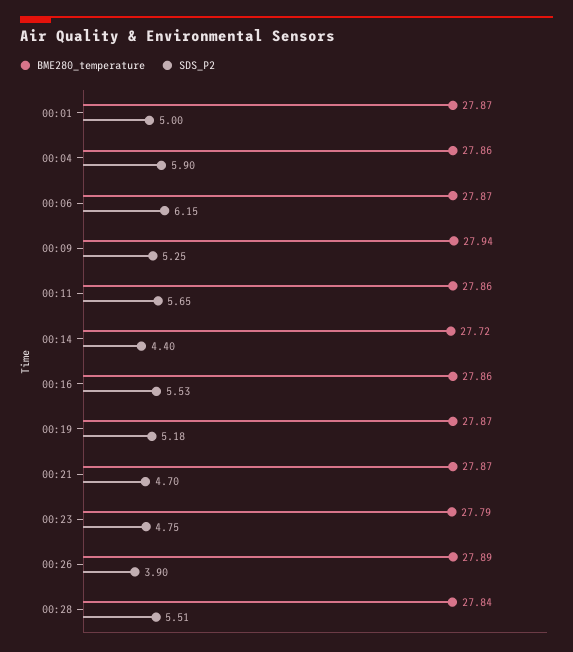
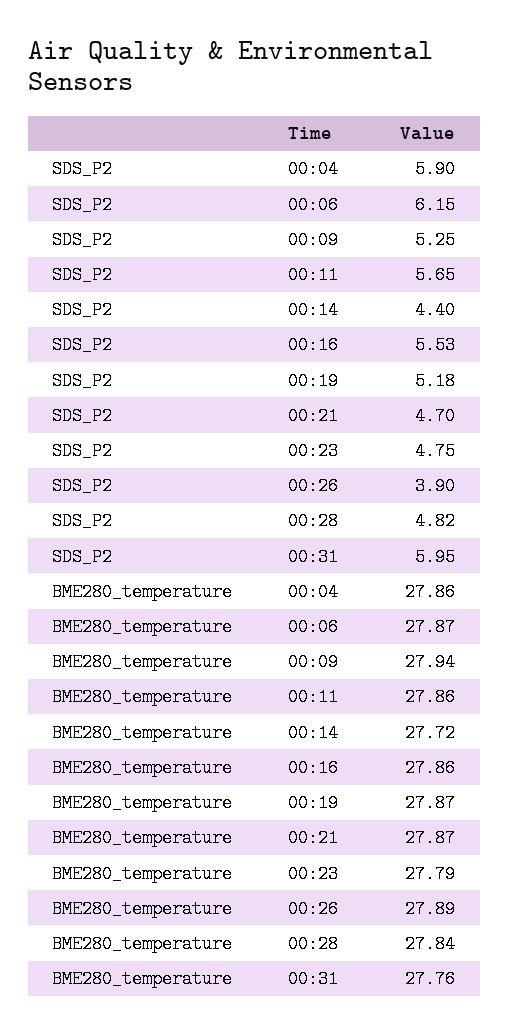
BME280_temperature, 00:01: 27.87 -> none
SDS_P2, 00:01: 5 -> none
SDS_P2, 00:28: 5.51 -> 4.82
SDS_P2, 00:31: none -> 5.95
BME280_temperature, 00:31: none -> 27.76

